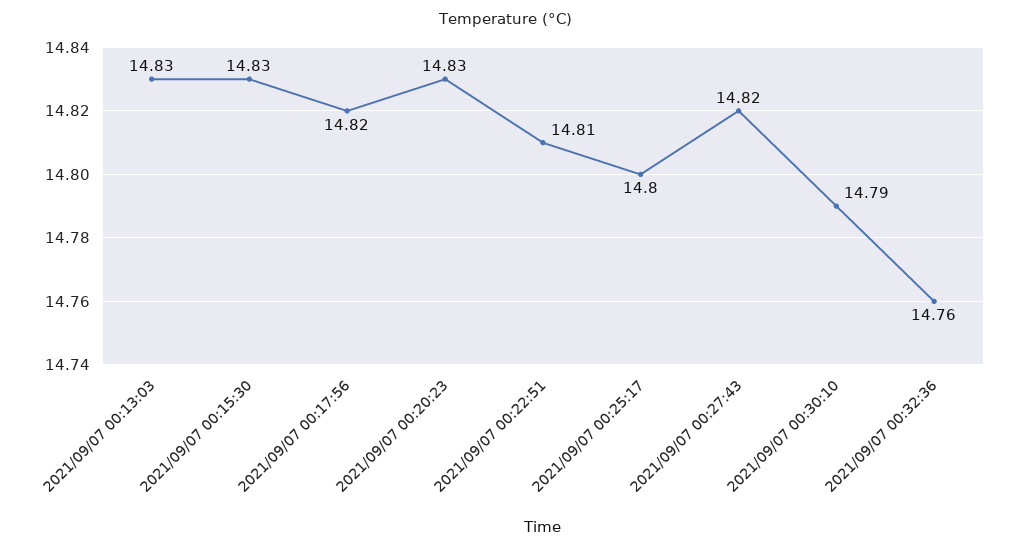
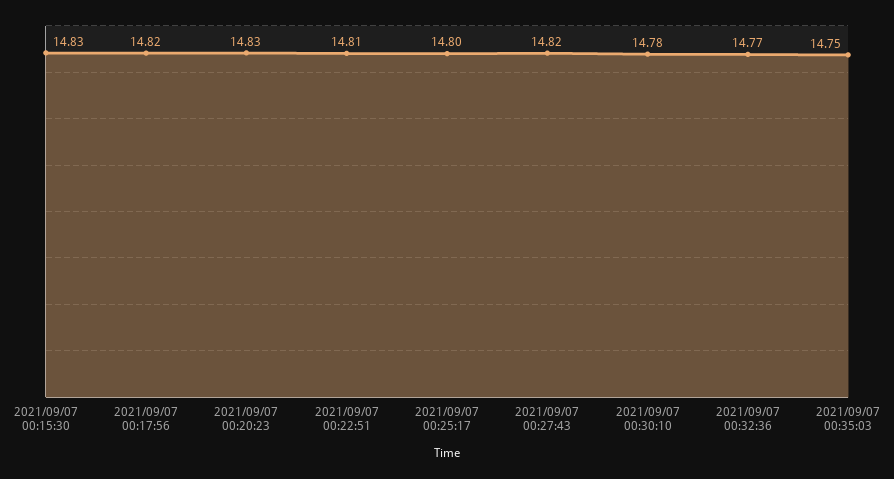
2021/09/07 00:13:03: 14.83 -> none
2021/09/07 00:30:10: 14.79 -> 14.78
2021/09/07 00:32:36: 14.76 -> 14.77
2021/09/07 00:35:03: none -> 14.75

